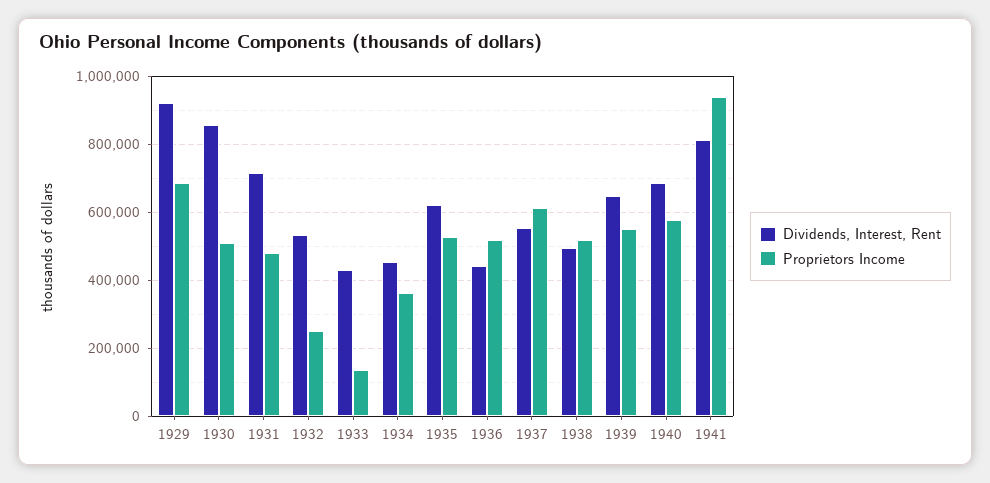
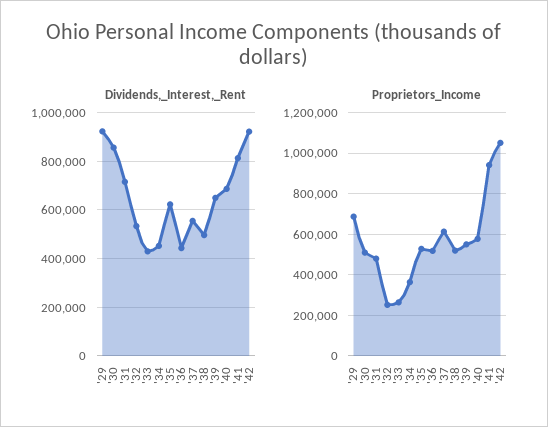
Proprietors Income, 1933: 140000 -> 250000
Dividends, Interest, Rent, '42: none -> 925000
Proprietors Income, '42: none -> 1050000

